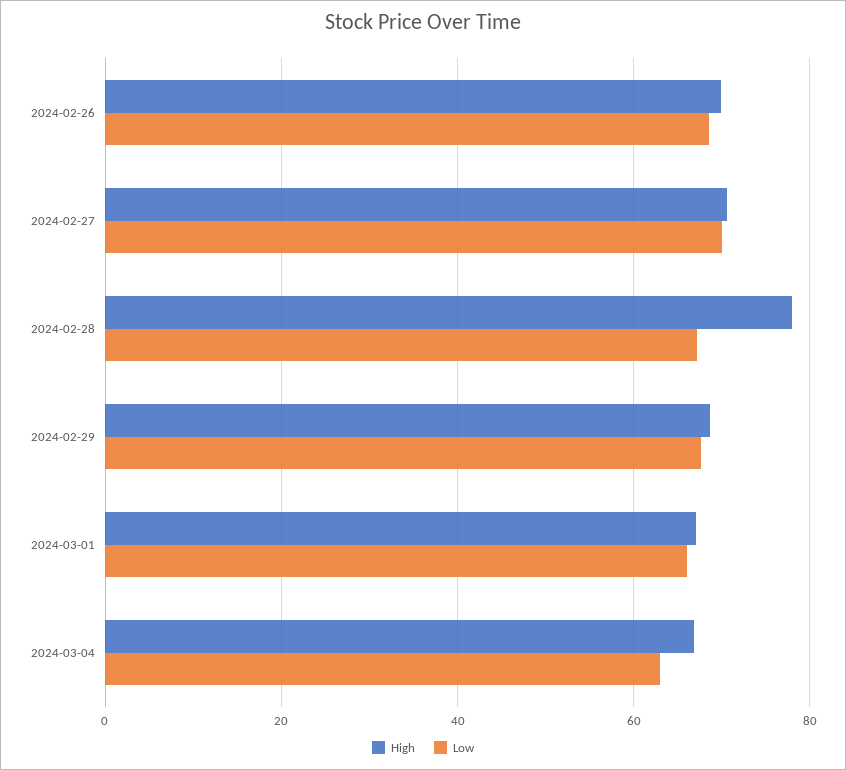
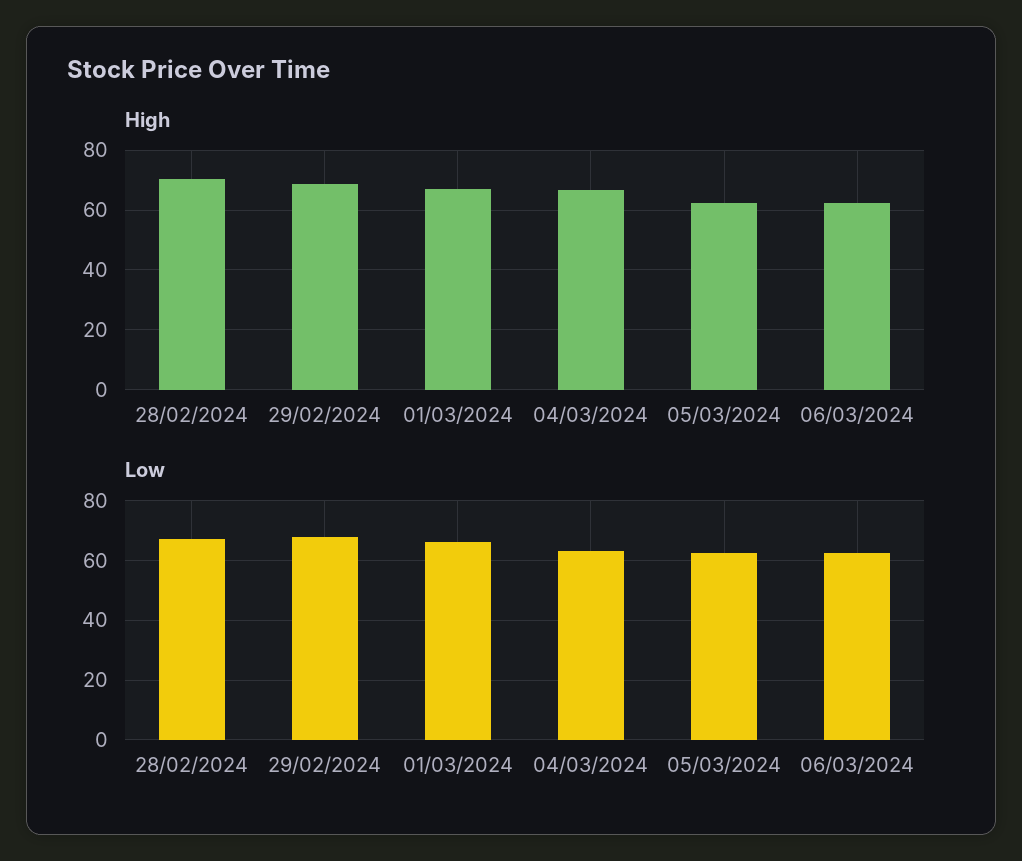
High, 2024-02-26: 70 -> none
Low, 2024-02-26: 68 -> none
High, 2024-02-27: 70 -> none
Low, 2024-02-27: 70 -> none
High, 2024-02-28: 78 -> 70
High, 05/03/2024: none -> 62.5
High, 06/03/2024: none -> 62.5
Low, 05/03/2024: none -> 62.5
Low, 06/03/2024: none -> 62.5

